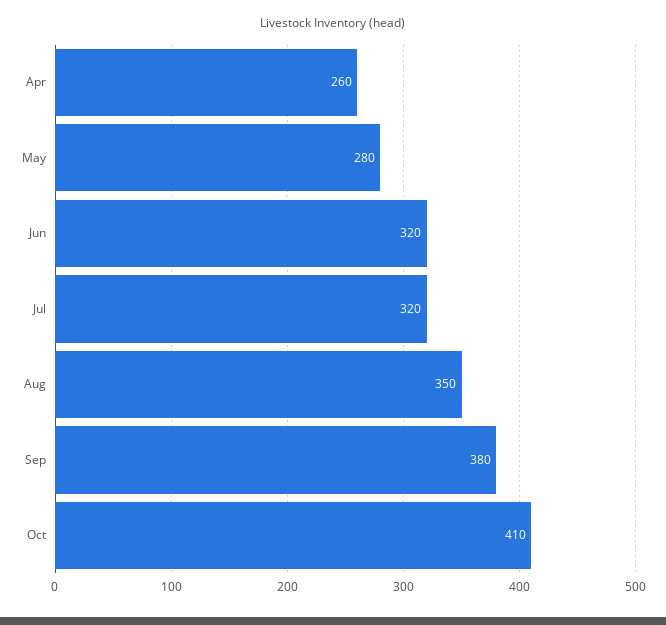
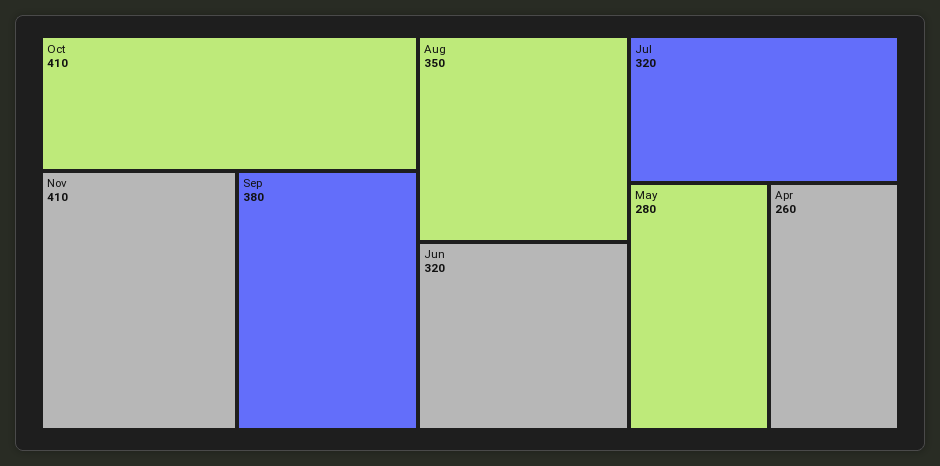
Nov: none -> 410

